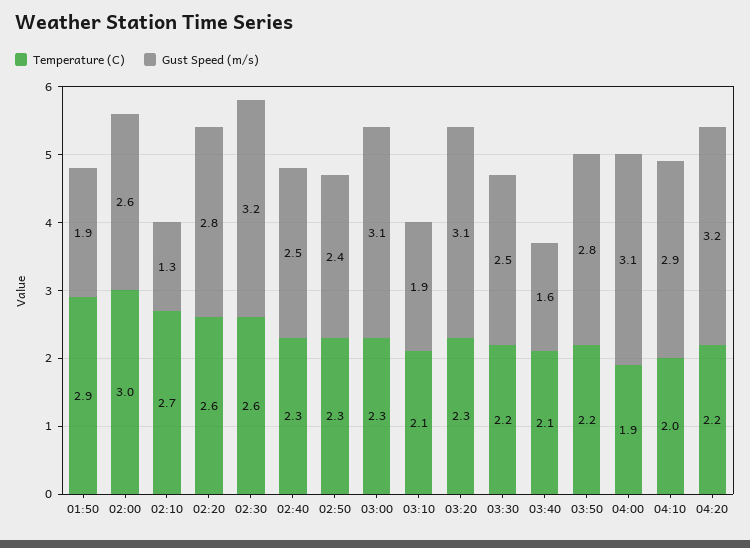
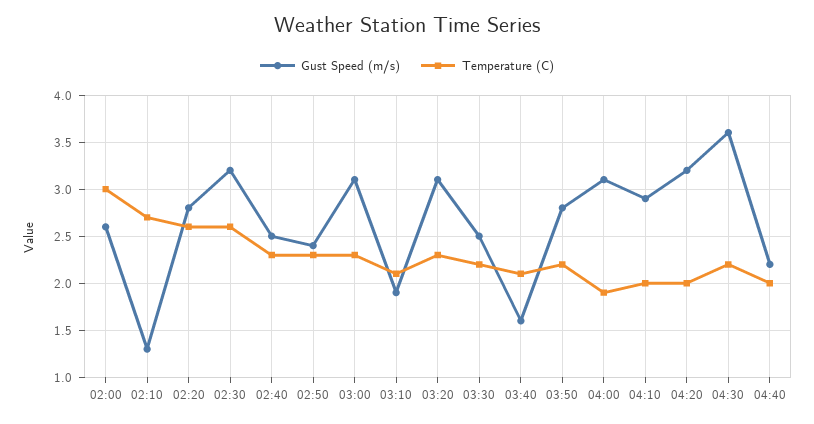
Temperature (C), 01:50: 2.9 -> none
Gust Speed (m/s), 01:50: 1.9 -> none
Temperature (C), 04:20: 2.2 -> 2
Gust Speed (m/s), 04:30: none -> 3.6
Temperature (C), 04:30: none -> 2.2
Gust Speed (m/s), 04:40: none -> 2.2
Temperature (C), 04:40: none -> 2

